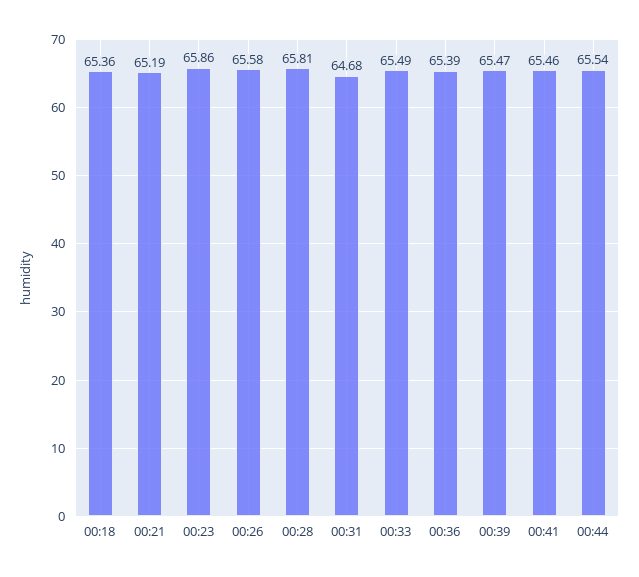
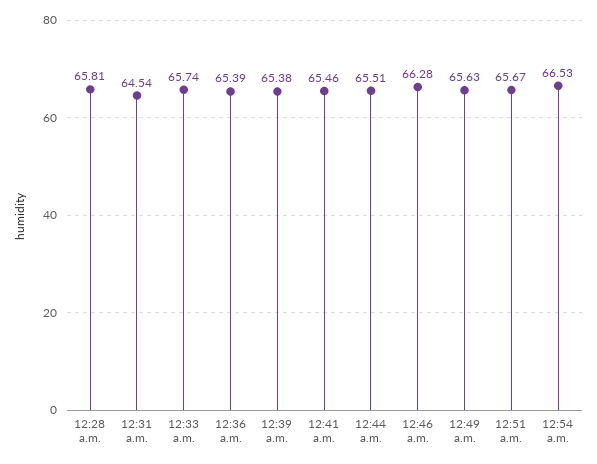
00:18: 65.36 -> none
00:21: 65.19 -> none
00:23: 65.86 -> none
00:26: 65.58 -> none
00:31: 64.68 -> 64.54
00:33: 65.49 -> 65.74
00:39: 65.47 -> 65.38
00:44: 65.54 -> 65.51
12:46 a.m.: none -> 66.28
12:49 a.m.: none -> 65.63
12:51 a.m.: none -> 65.67
12:54 a.m.: none -> 66.53

